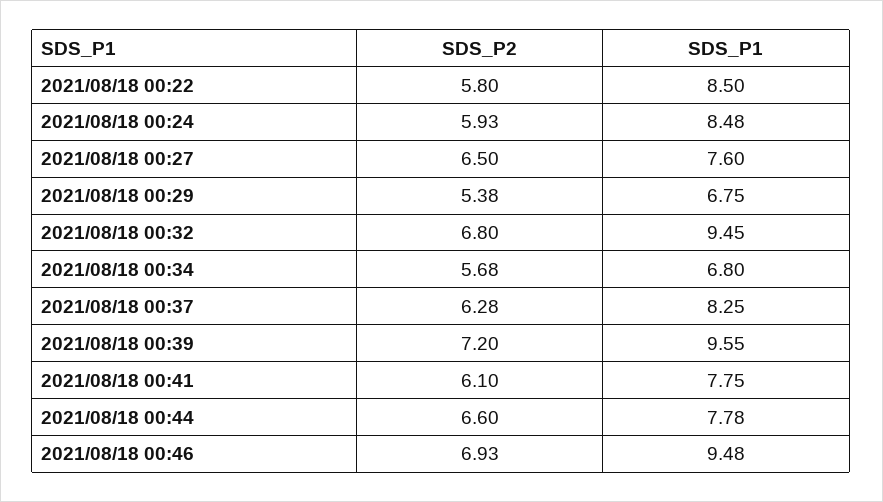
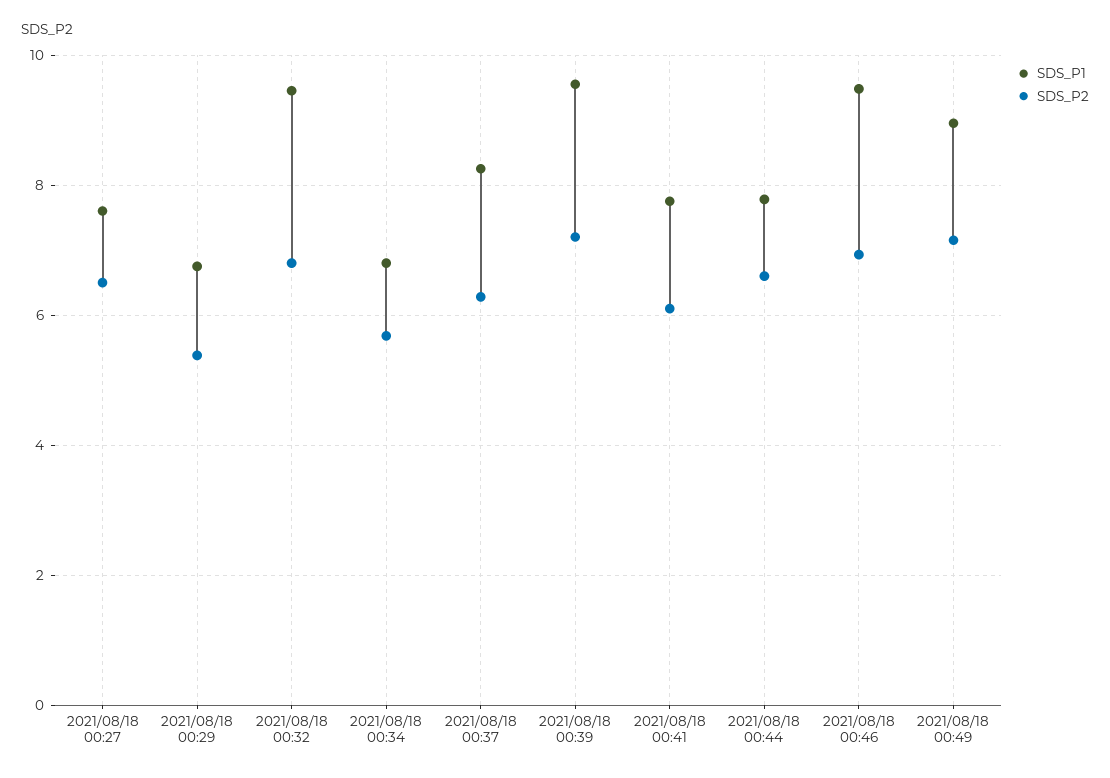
SDS_P2, 2021/08/18 00:22: 5.8 -> none
SDS_P1, 2021/08/18 00:22: 8.5 -> none
SDS_P2, 2021/08/18 00:24: 5.93 -> none
SDS_P1, 2021/08/18 00:24: 8.48 -> none
SDS_P1, 2021/08/18 00:49: none -> 9
SDS_P2, 2021/08/18 00:49: none -> 7.2

